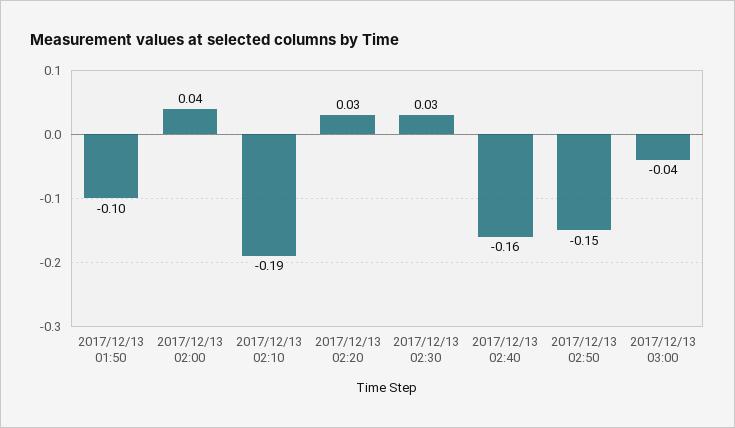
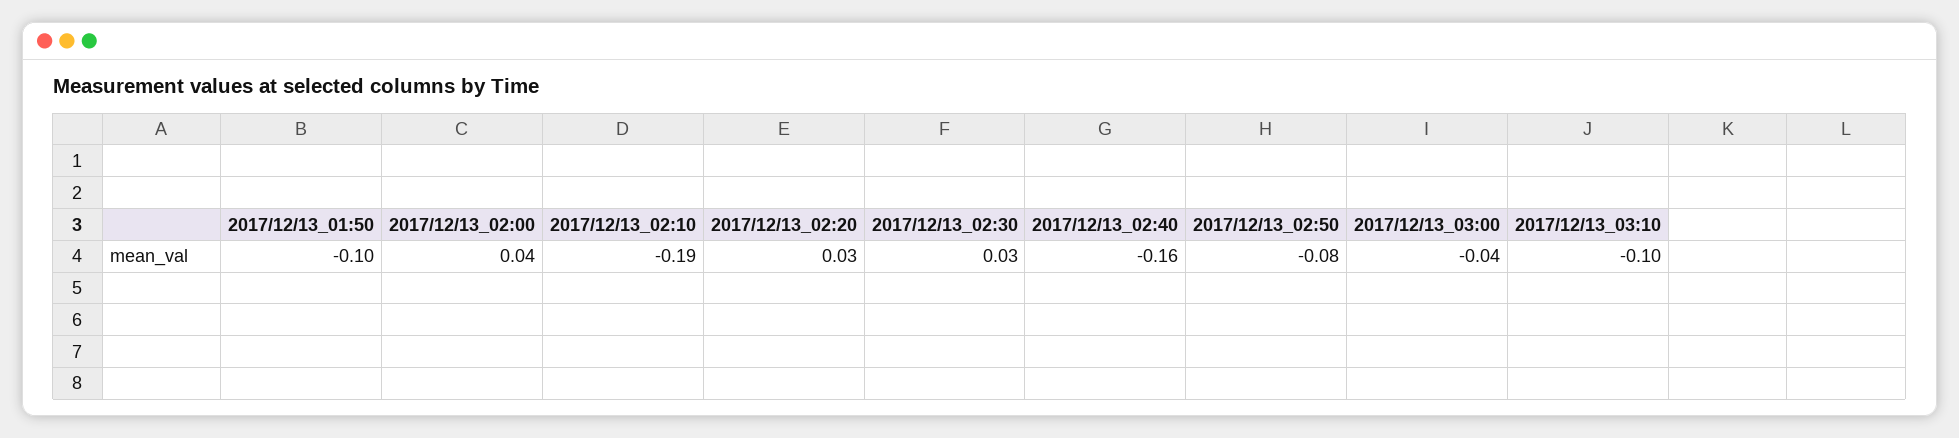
2017/12/13 02:50: -0.15 -> -0.08
2017/12/13_03:10: none -> -0.1

